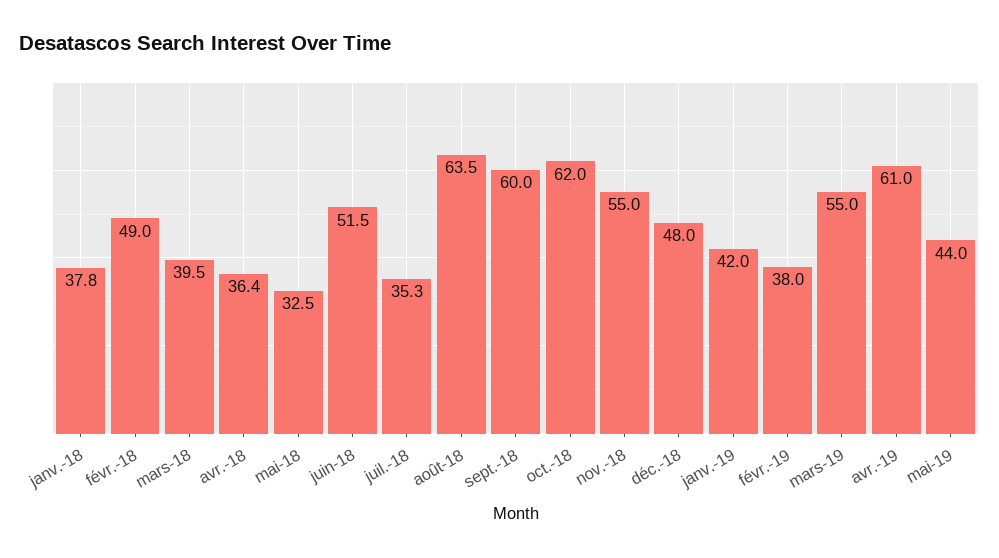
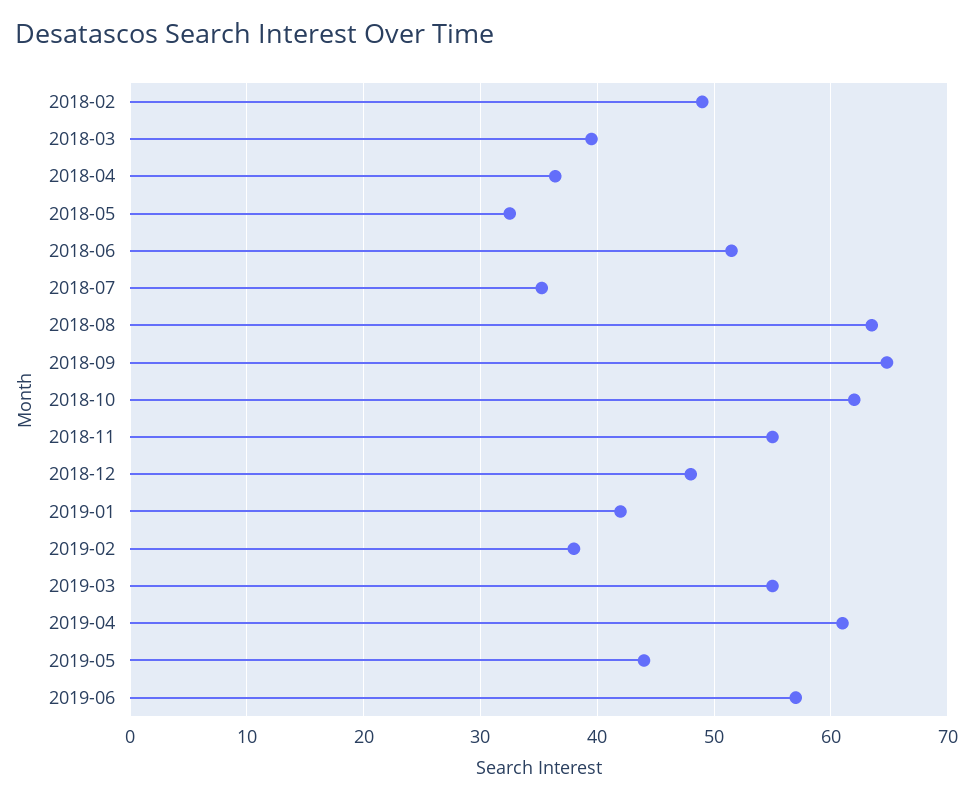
janv.-18: 37.8 -> none
sept.-18: 60 -> 65
2019-06: none -> 57

